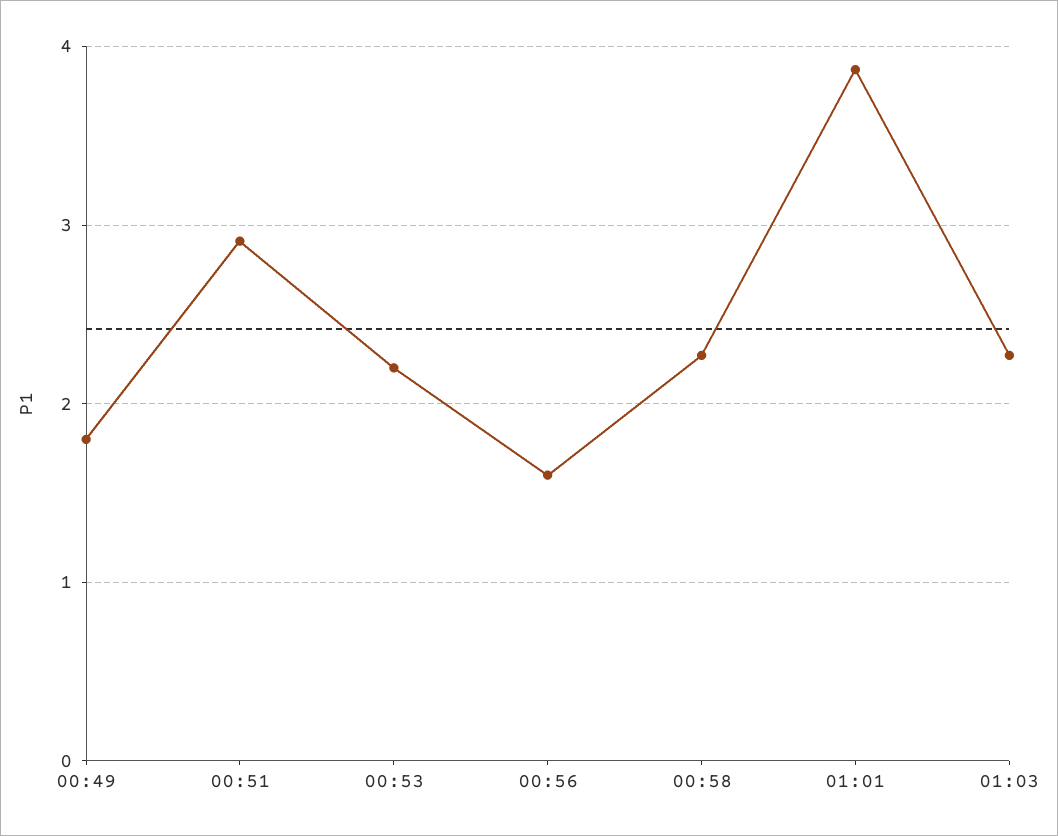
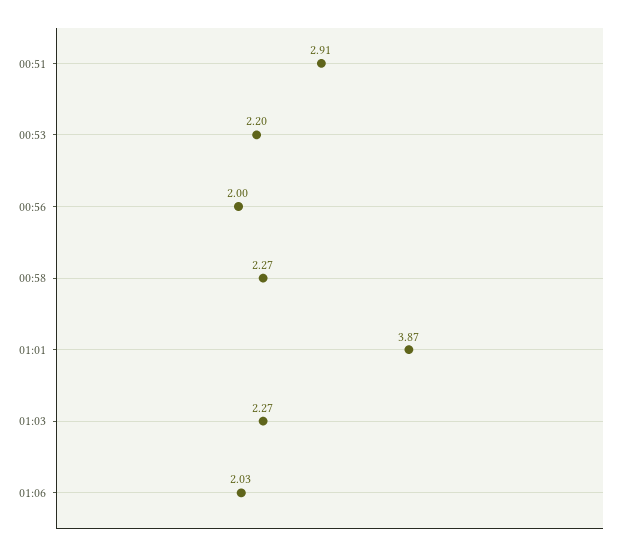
00:49: 1.8 -> none
00:56: 1.6 -> 2
01:06: none -> 2.03

